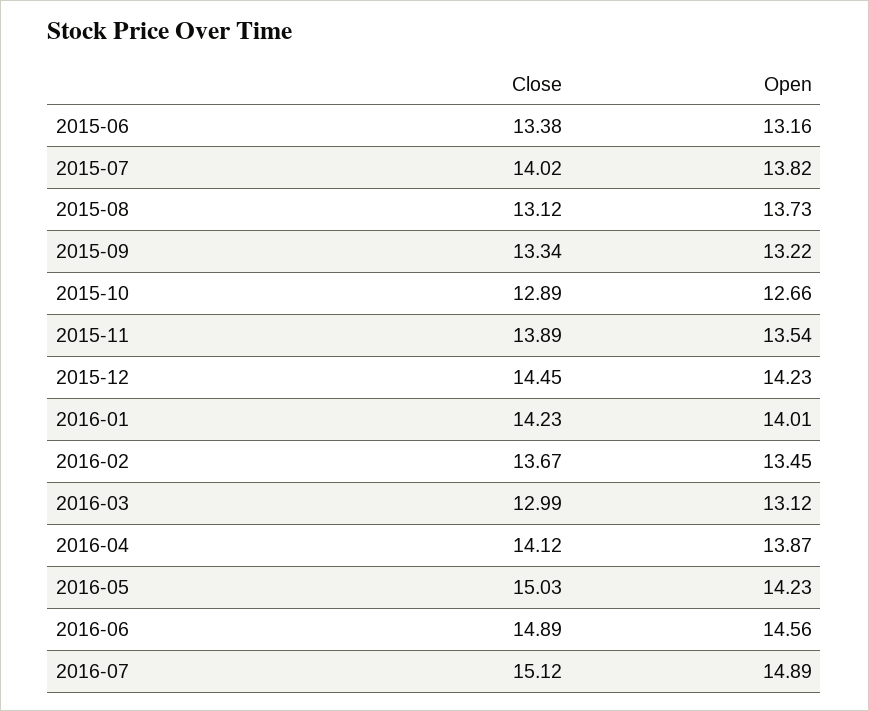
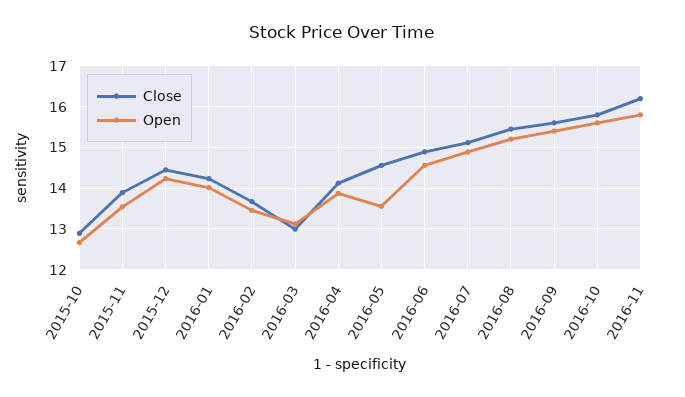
Close, 2015-06: 13.38 -> none
Open, 2015-06: 13.16 -> none
Close, 2015-07: 14.02 -> none
Open, 2015-07: 13.82 -> none
Close, 2015-08: 13.12 -> none
Open, 2015-08: 13.73 -> none
Close, 2015-09: 13.34 -> none
Open, 2015-09: 13.22 -> none
Close, 2016-05: 15.03 -> 14.6
Open, 2016-05: 14.23 -> 13.6
Close, 2016-08: none -> 15.4
Open, 2016-08: none -> 15.2
Close, 2016-09: none -> 15.6
Open, 2016-09: none -> 15.4
Close, 2016-10: none -> 15.8
Open, 2016-10: none -> 15.6
Close, 2016-11: none -> 16.2
Open, 2016-11: none -> 15.8

